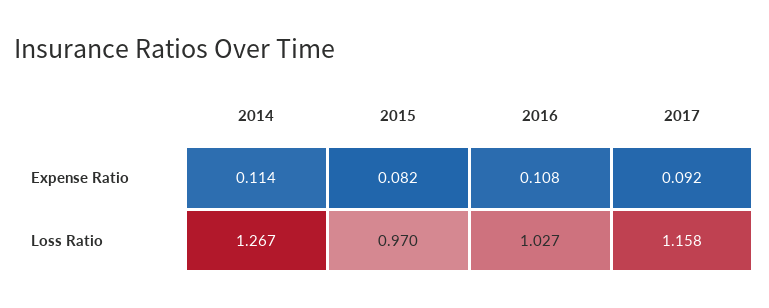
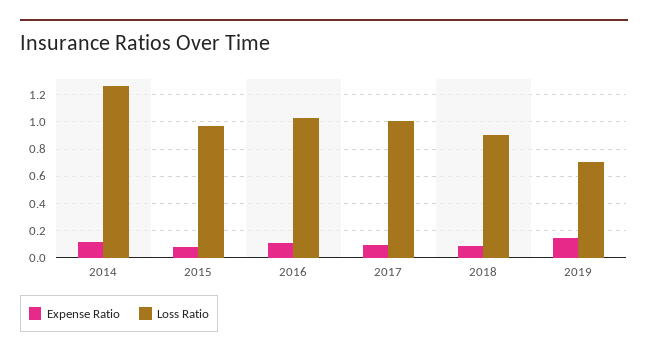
Loss Ratio, 2017: 1.158 -> 1
Expense Ratio, 2018: none -> 0.1
Loss Ratio, 2018: none -> 0.9
Expense Ratio, 2019: none -> 0.15
Loss Ratio, 2019: none -> 0.7

